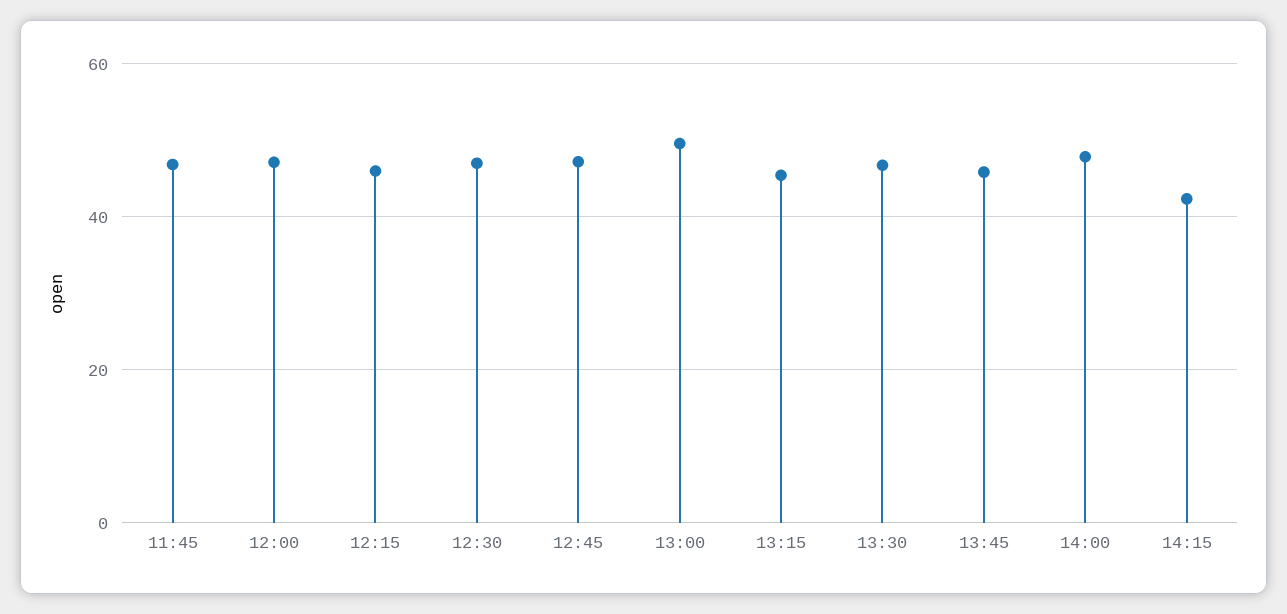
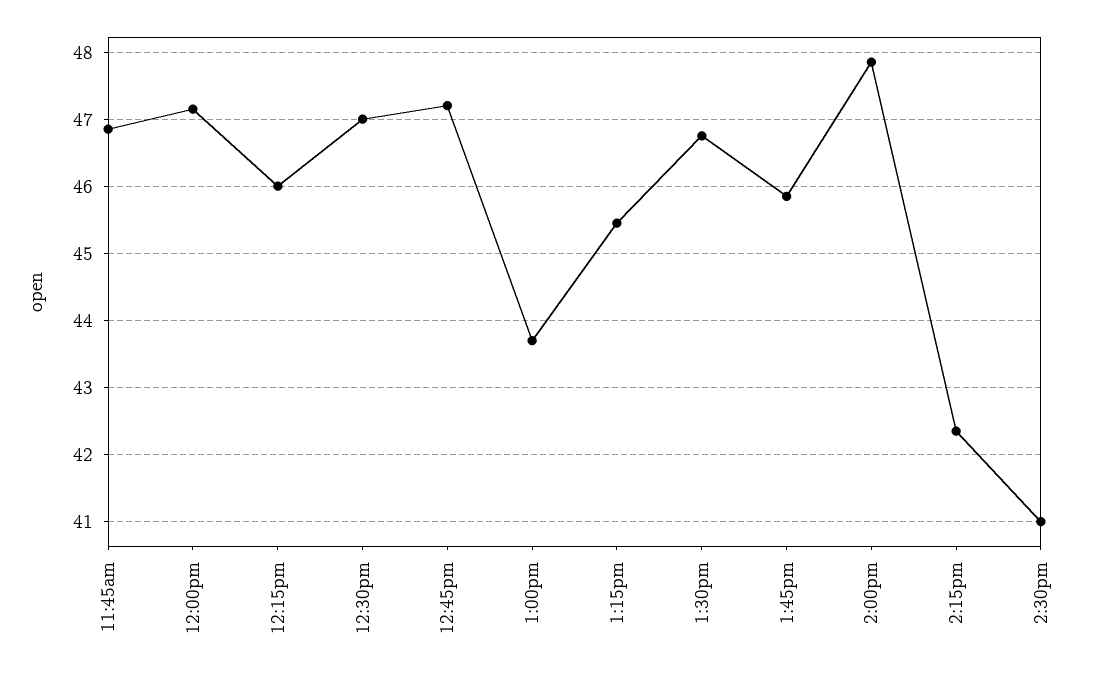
13:00: 50 -> 43.7
2:30pm: none -> 41

